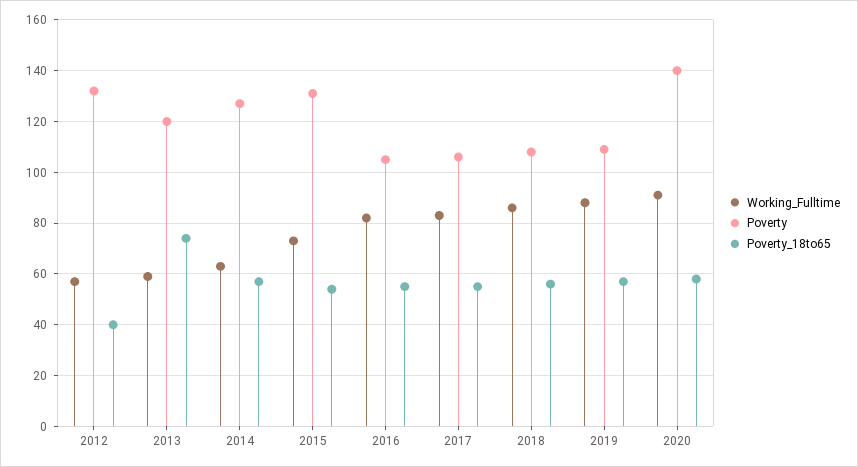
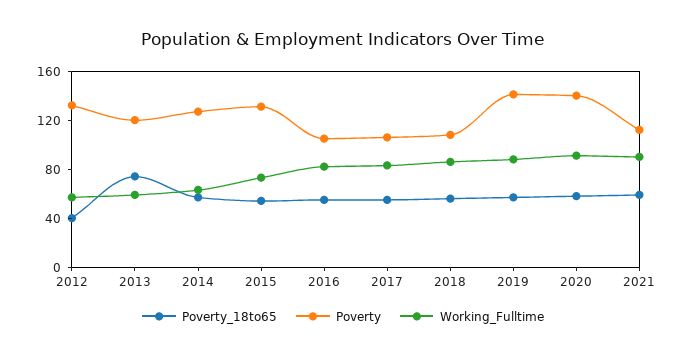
Poverty, 2019: 110 -> 140
Poverty_18to65, 2021: none -> 60
Poverty, 2021: none -> 110
Working_Fulltime, 2021: none -> 90

